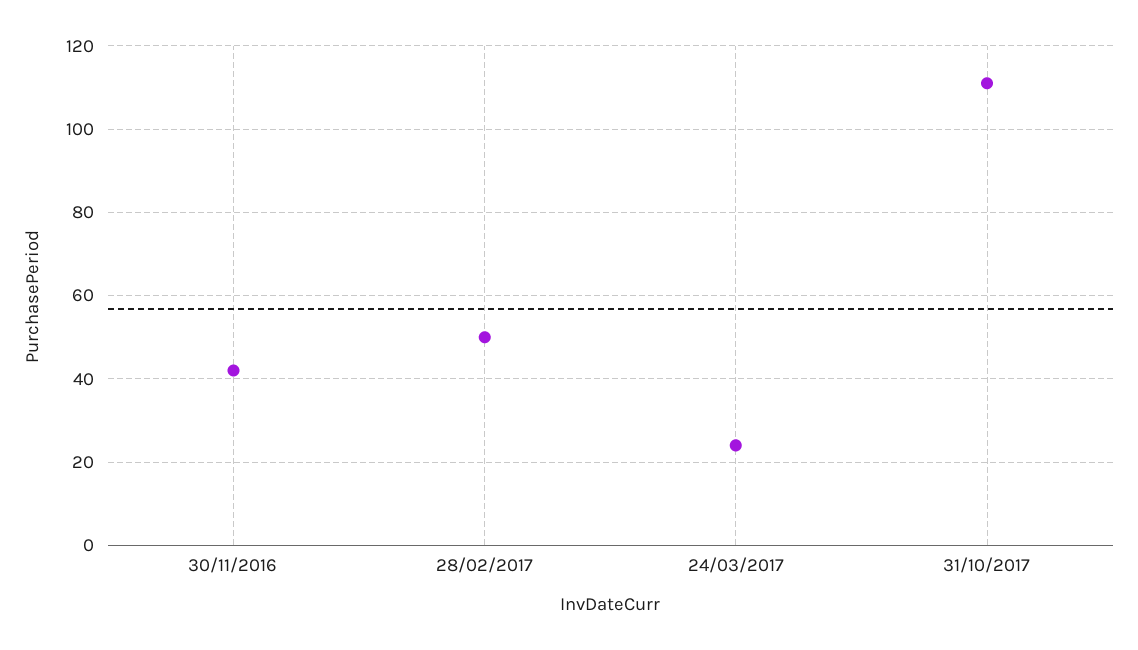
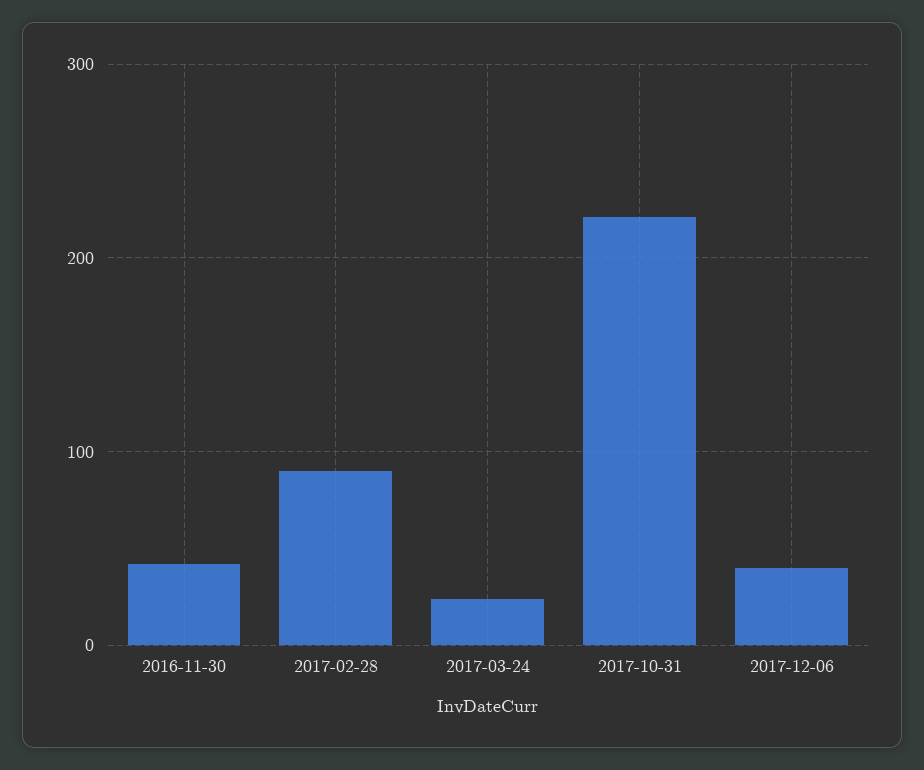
28/02/2017: 50 -> 90
31/10/2017: 110 -> 220
2017-12-06: none -> 40

